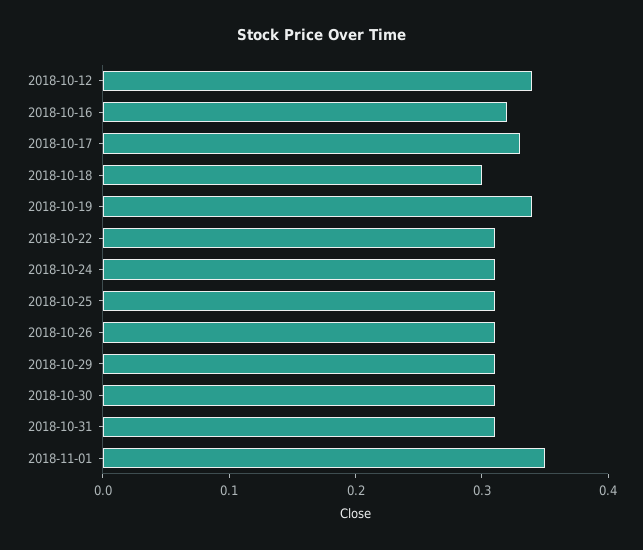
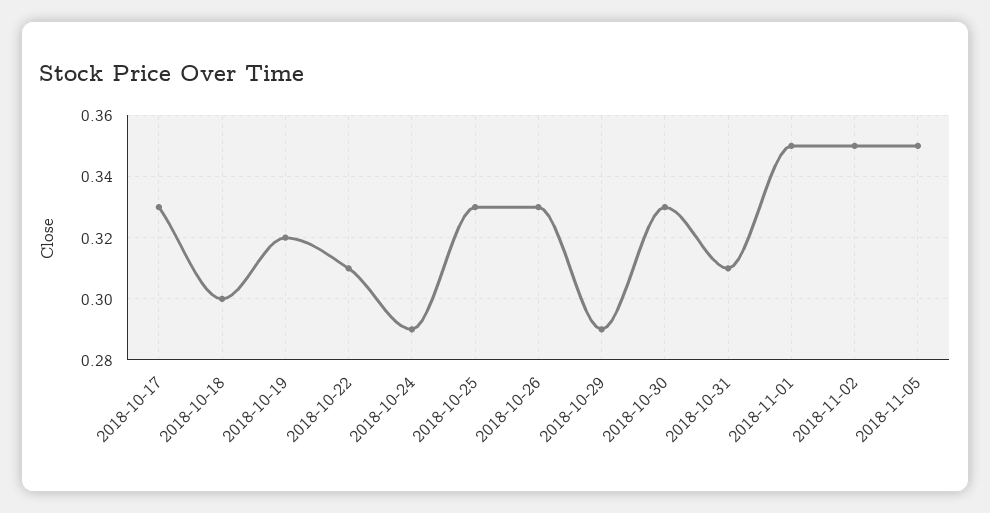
2018-10-12: 0.34 -> none
2018-10-16: 0.32 -> none
2018-10-19: 0.34 -> 0.32
2018-10-24: 0.31 -> 0.29
2018-10-25: 0.31 -> 0.33
2018-10-26: 0.31 -> 0.33
2018-10-29: 0.31 -> 0.29
2018-10-30: 0.31 -> 0.33
2018-11-02: none -> 0.35
2018-11-05: none -> 0.35

